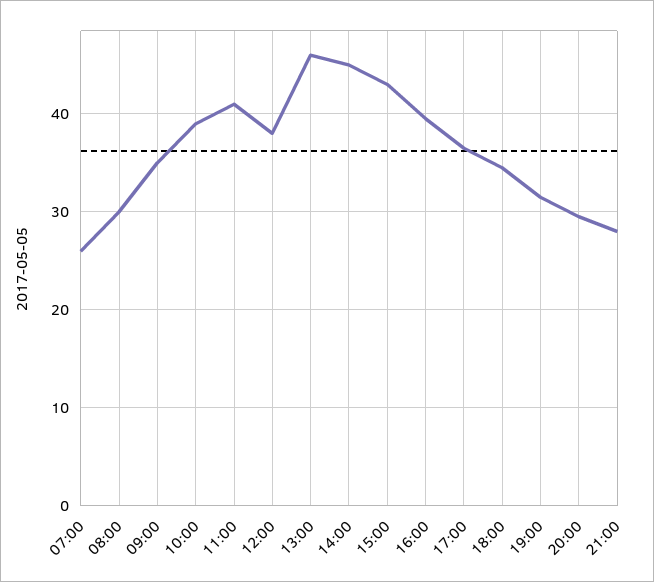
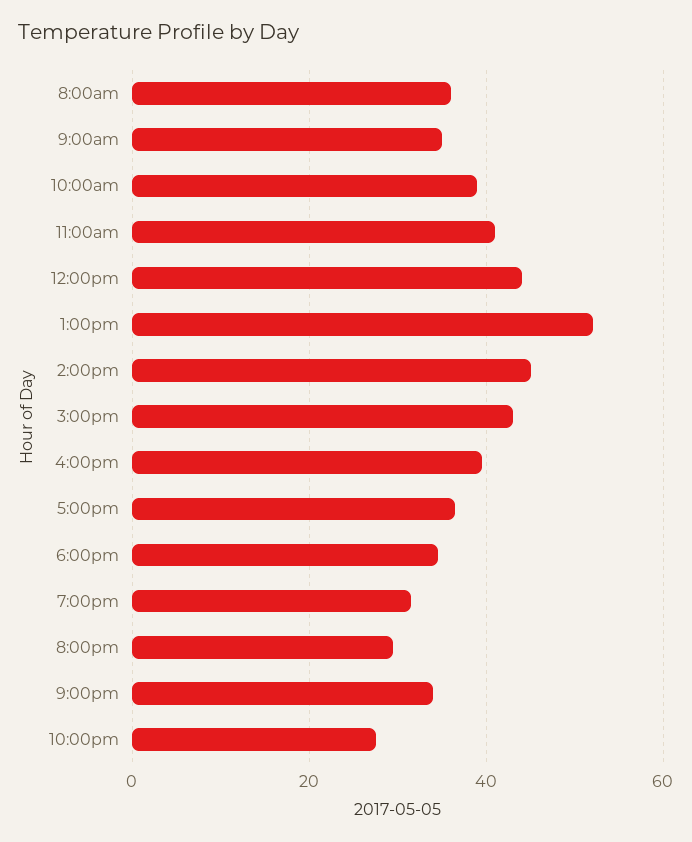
07:00: 26 -> none
08:00: 30 -> 36
12:00: 38 -> 44
13:00: 46 -> 52
21:00: 28 -> 34
10:00pm: none -> 28

